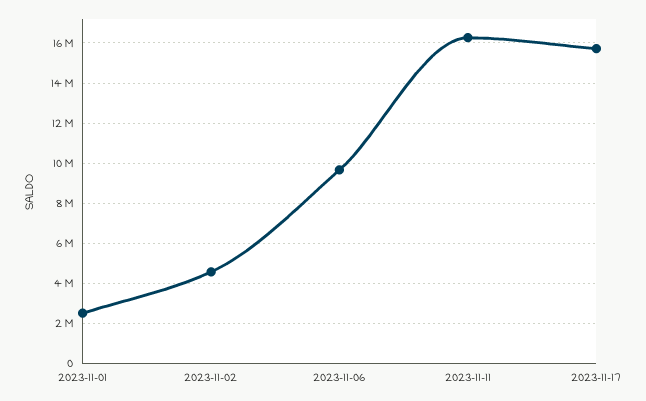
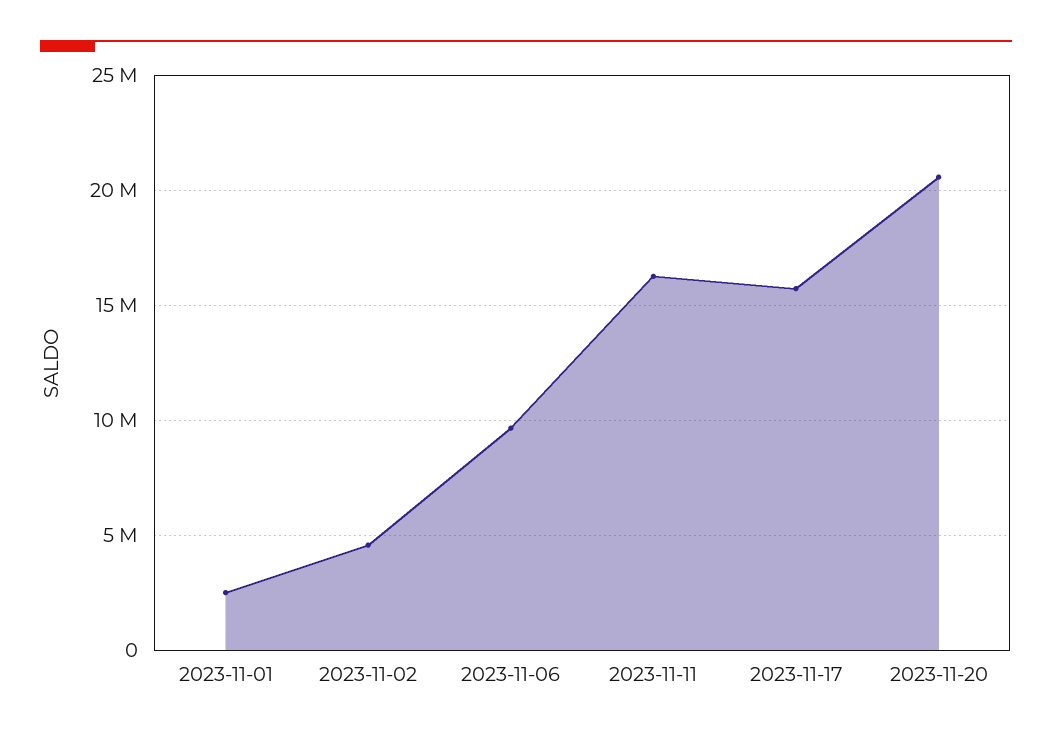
2023-11-20: none -> 20500000

